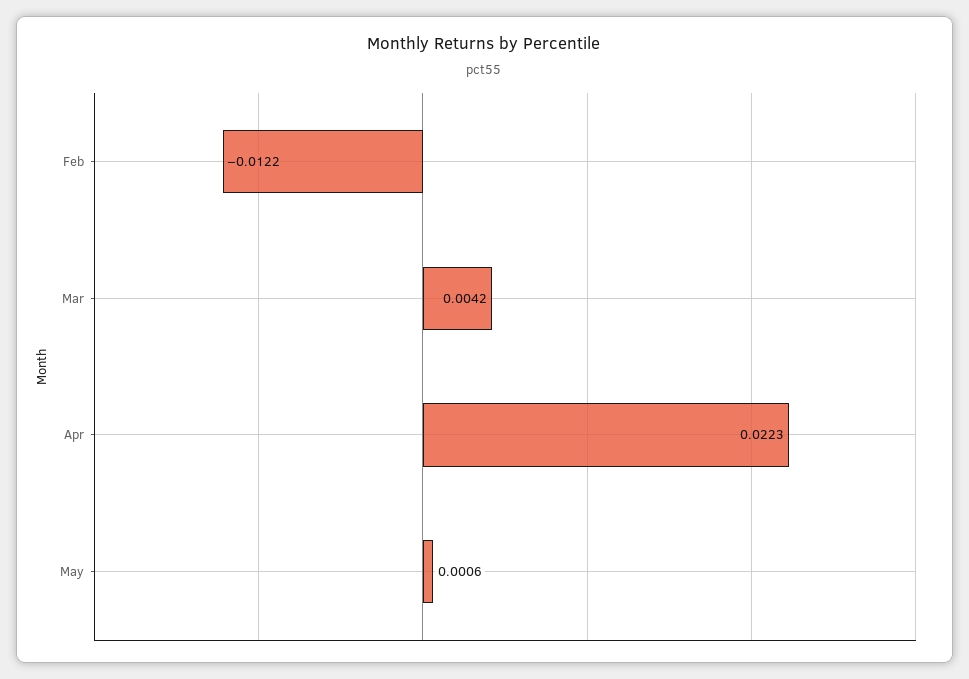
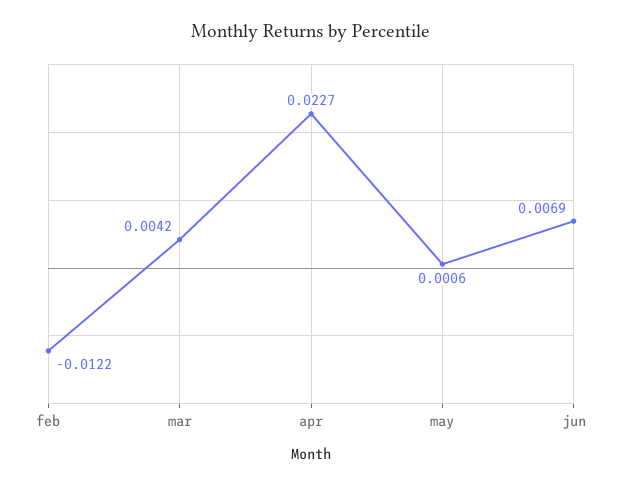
Apr: 0.0223 -> 0.0227
jun: none -> 0.0069

